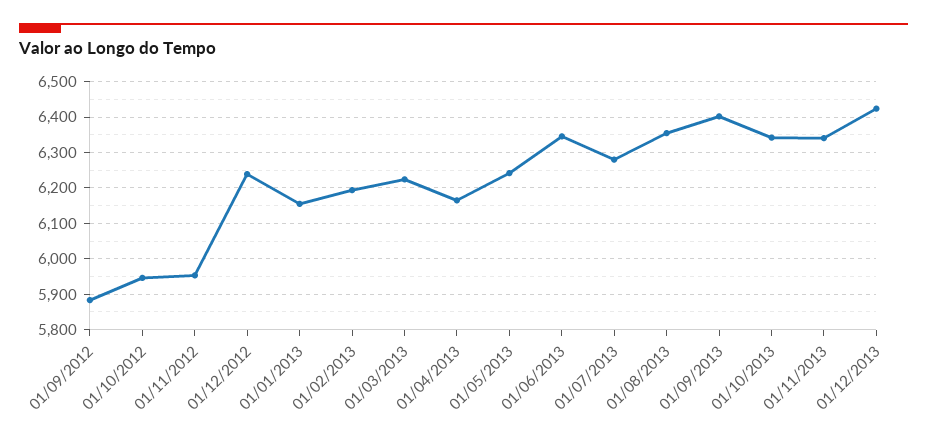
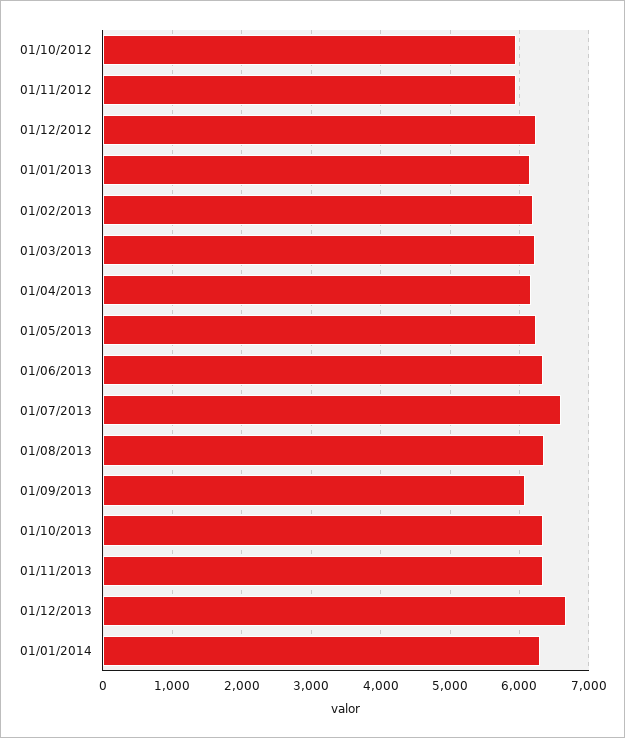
01/09/2012: 5880 -> none
01/07/2013: 6280 -> 6600
01/09/2013: 6400 -> 6100
01/12/2013: 6420 -> 6700
01/01/2014: none -> 6300

